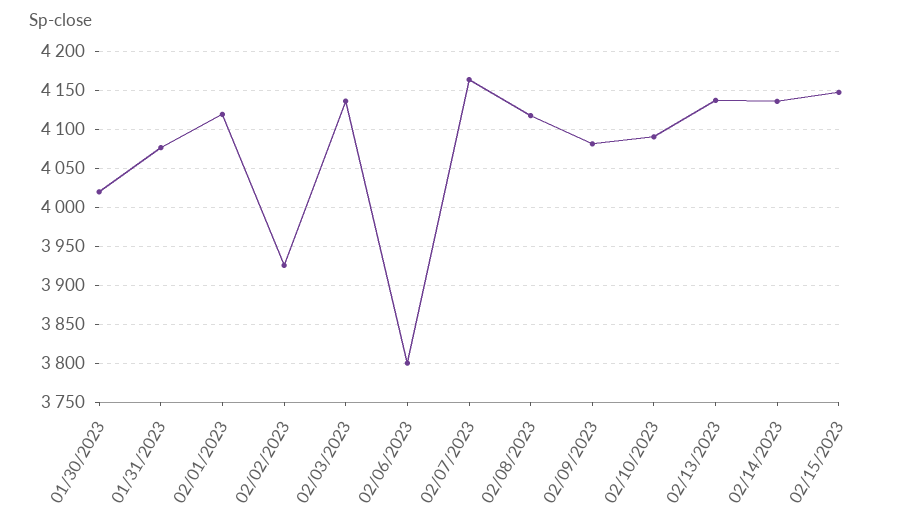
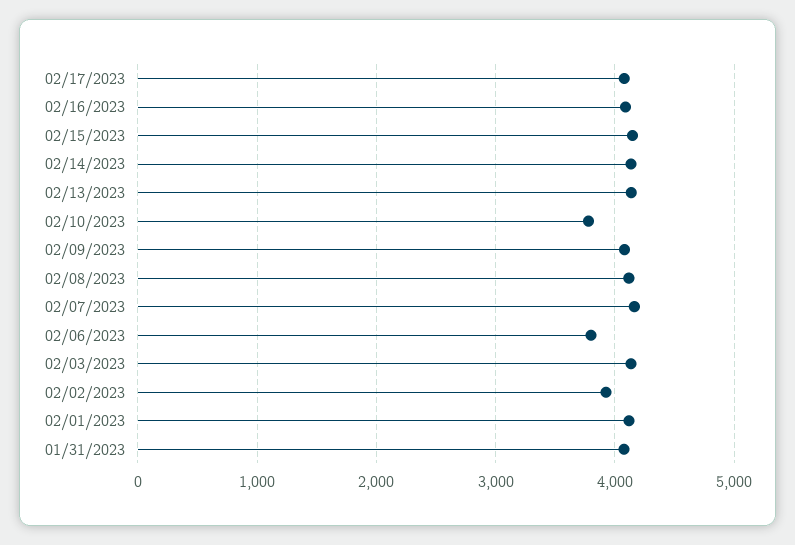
01/30/2023: 4020 -> none
02/10/2023: 4090 -> 3800
02/17/2023: none -> 4100
02/16/2023: none -> 4100

